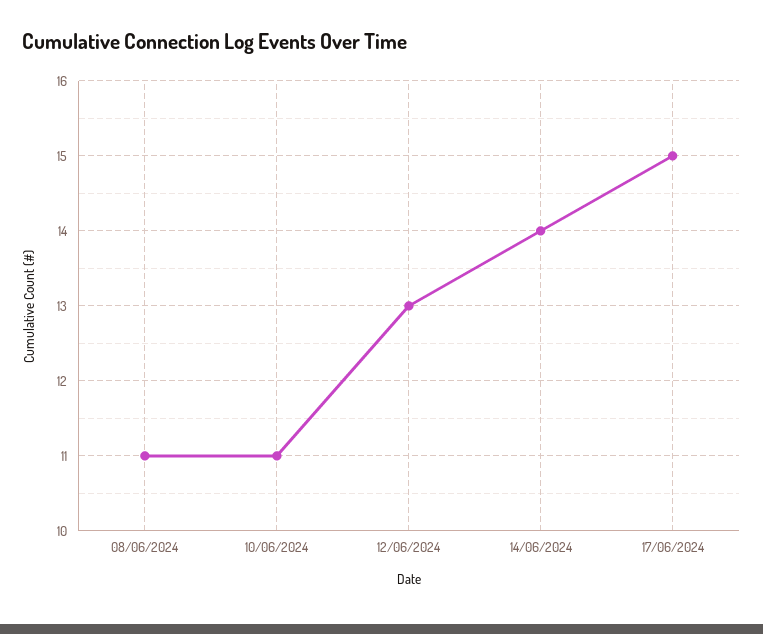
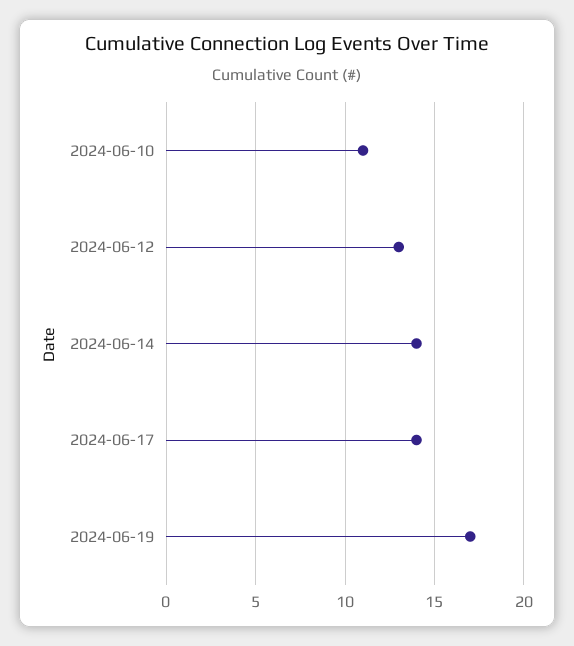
08/06/2024: 11 -> none
17/06/2024: 15 -> 14
2024-06-19: none -> 17

